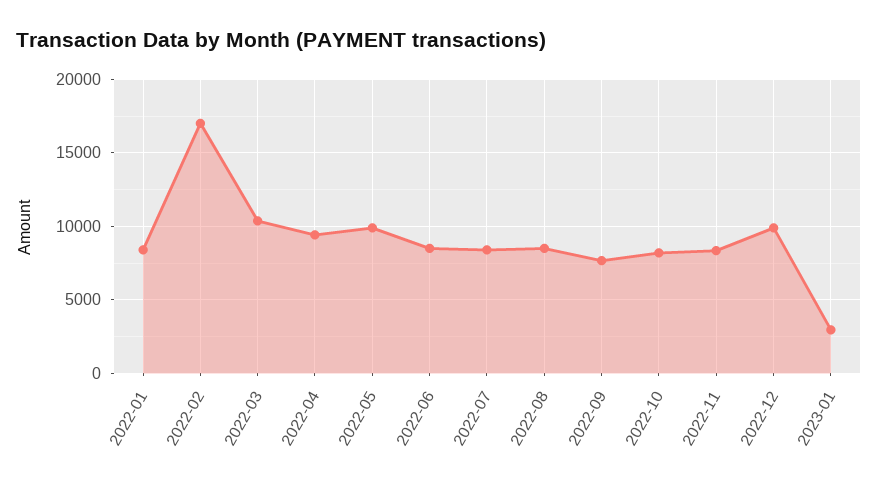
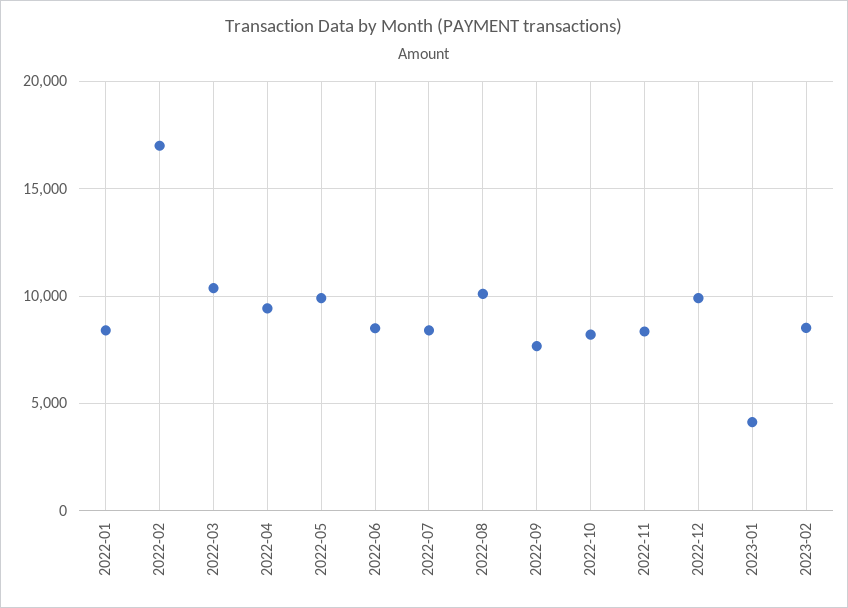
2022-08: 8500 -> 10000
2023-01: 3000 -> 4000
2023-02: none -> 8500

